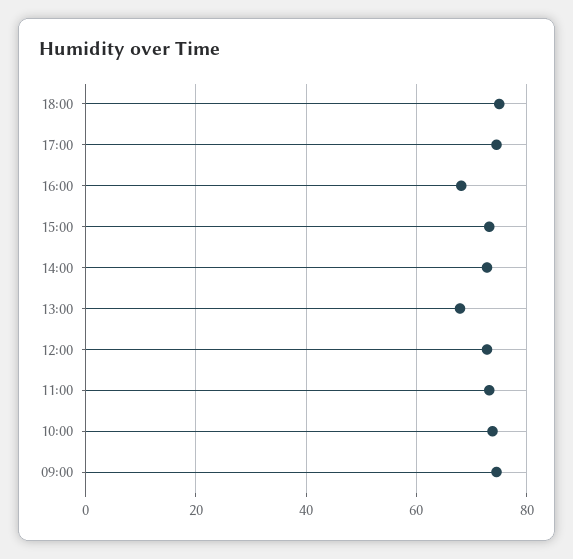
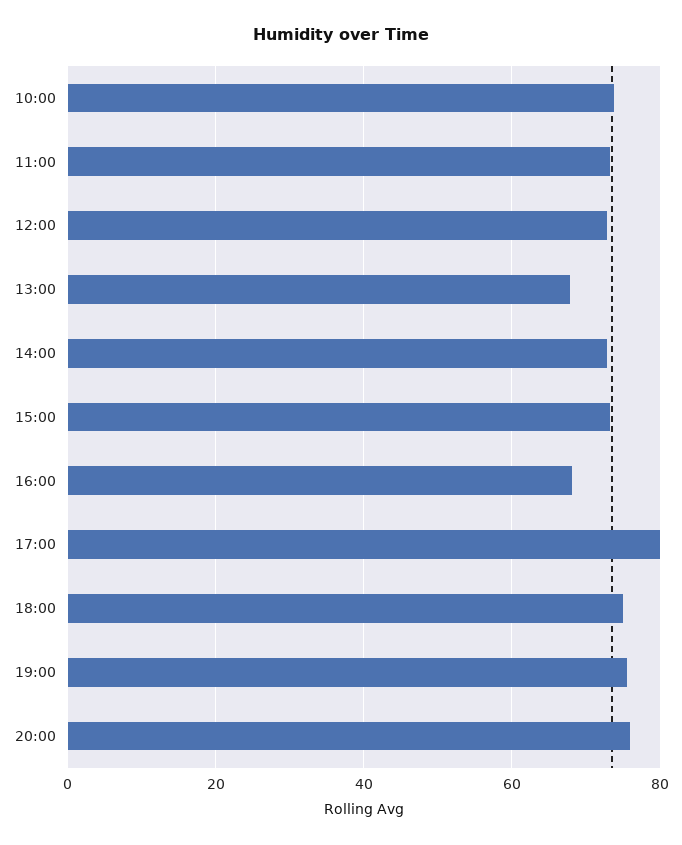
17:00: 74 -> 80
09:00: 74 -> none
19:00: none -> 76
20:00: none -> 76

